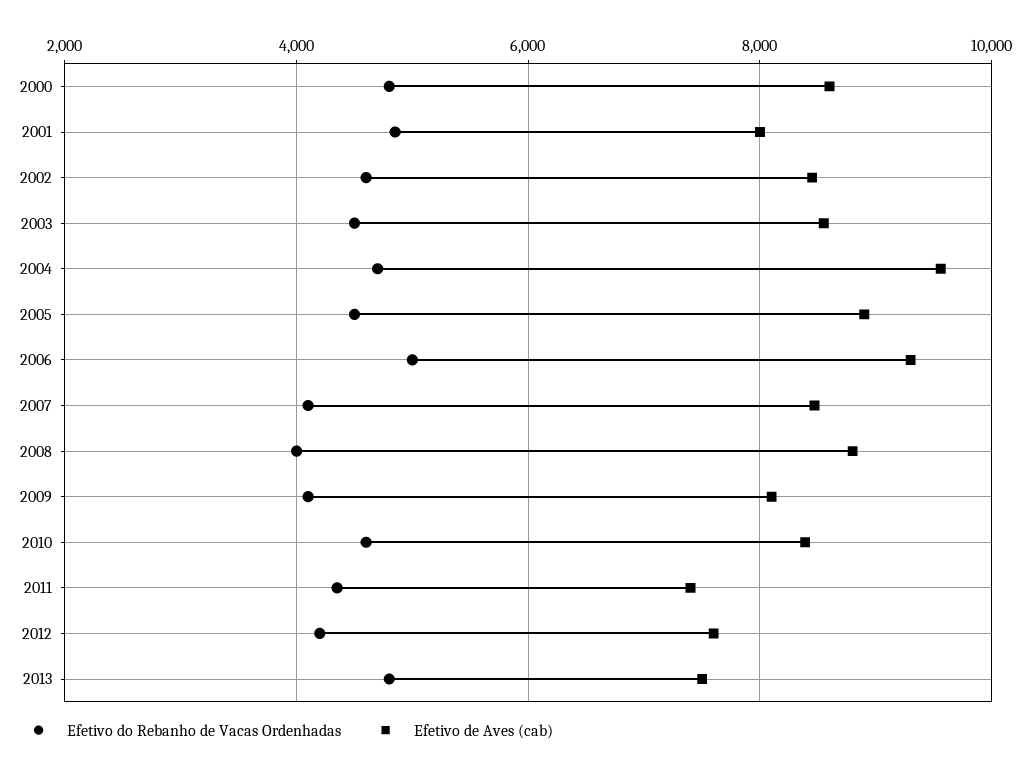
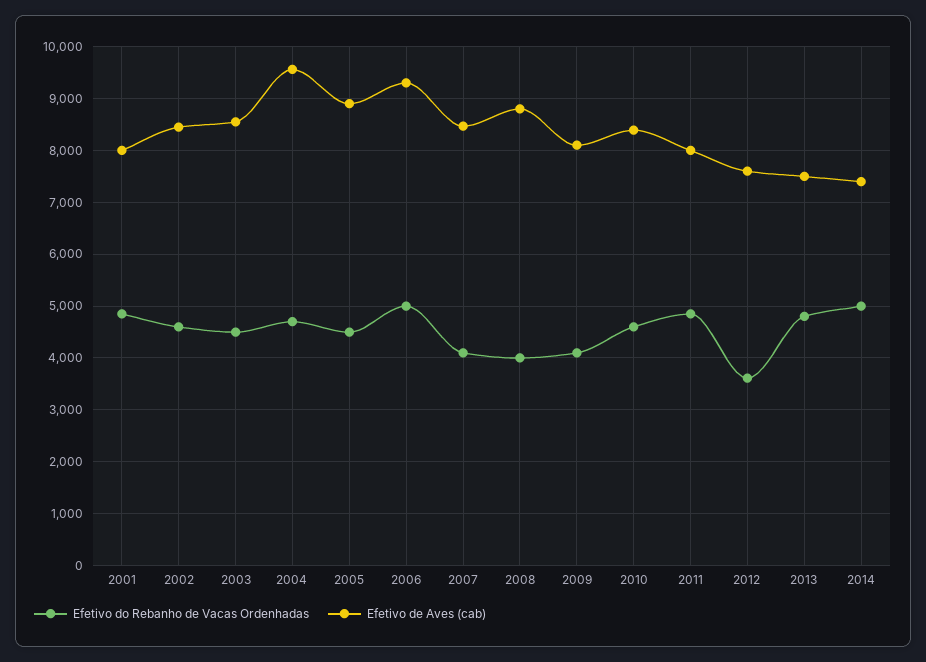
Efetivo do Rebanho de Vacas Ordenhadas, 2000: 4800 -> none
Efetivo de Aves (cab), 2000: 8600 -> none
Efetivo do Rebanho de Vacas Ordenhadas, 2011: 4400 -> 4800
Efetivo de Aves (cab), 2011: 7400 -> 8000
Efetivo do Rebanho de Vacas Ordenhadas, 2012: 4200 -> 3600
Efetivo do Rebanho de Vacas Ordenhadas, 2014: none -> 5000
Efetivo de Aves (cab), 2014: none -> 7400

